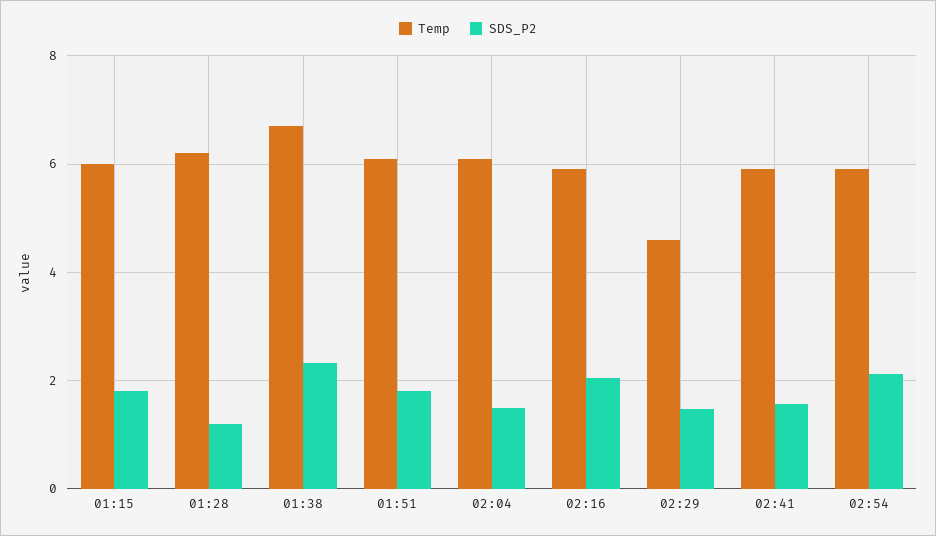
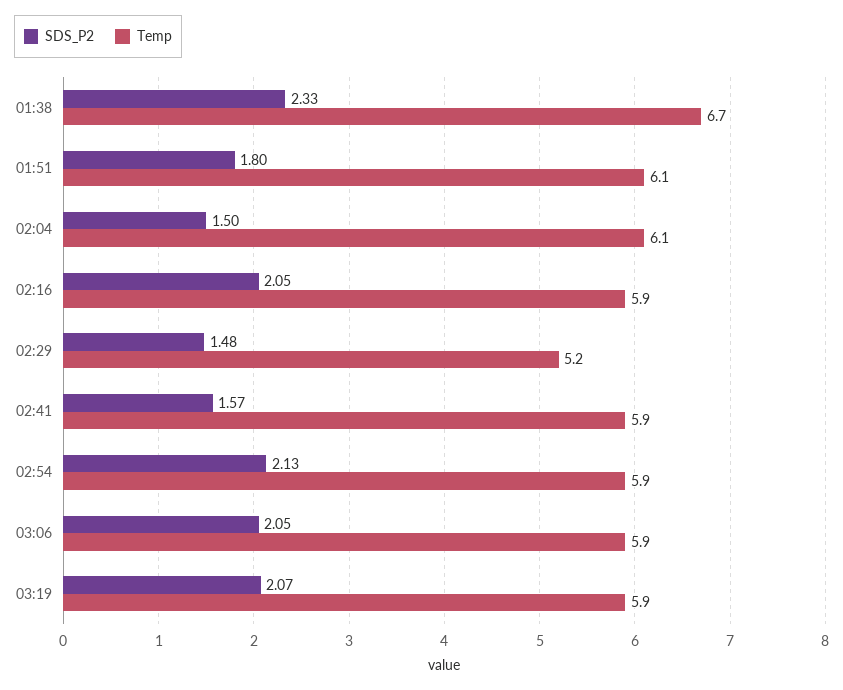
Temp, 01:15: 6 -> none
SDS_P2, 01:15: 1.8 -> none
Temp, 01:28: 6.2 -> none
SDS_P2, 01:28: 1.2 -> none
Temp, 02:29: 4.6 -> 5.2
SDS_P2, 03:06: none -> 2.05
Temp, 03:06: none -> 5.9
SDS_P2, 03:19: none -> 2.07
Temp, 03:19: none -> 5.9

